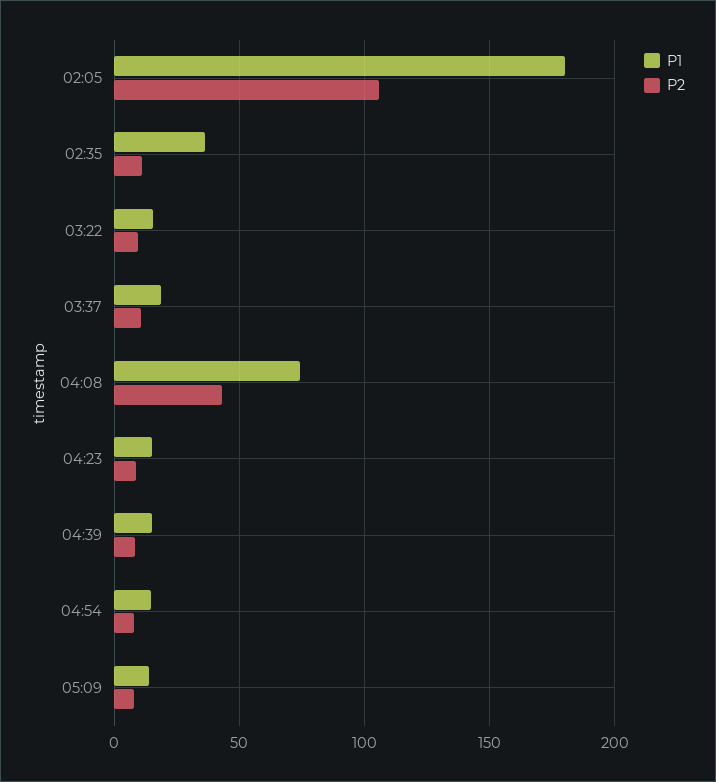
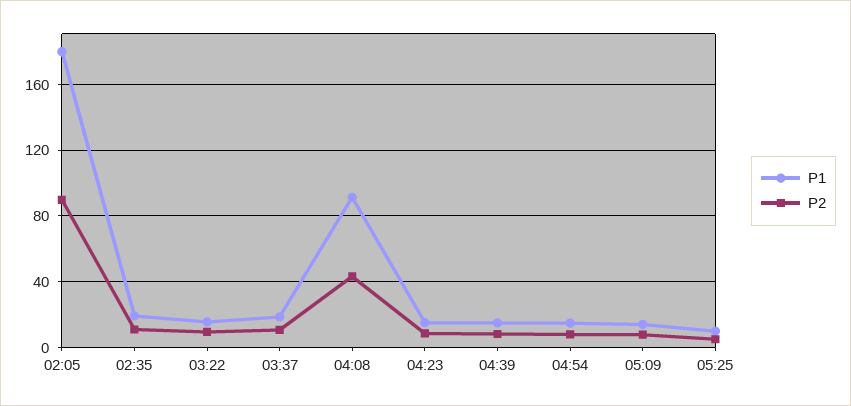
P2, 02:05: 105 -> 90
P1, 02:35: 35 -> 20
P1, 04:08: 75 -> 90
P1, 05:25: none -> 10
P2, 05:25: none -> 5

